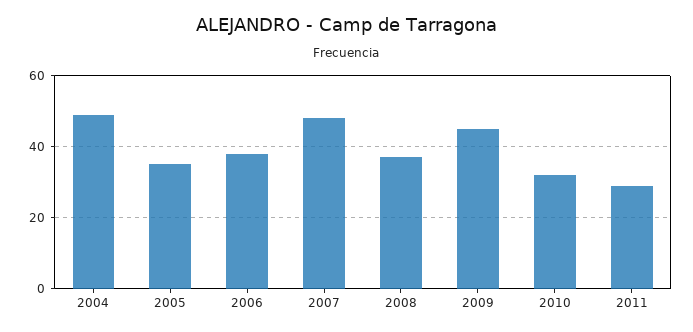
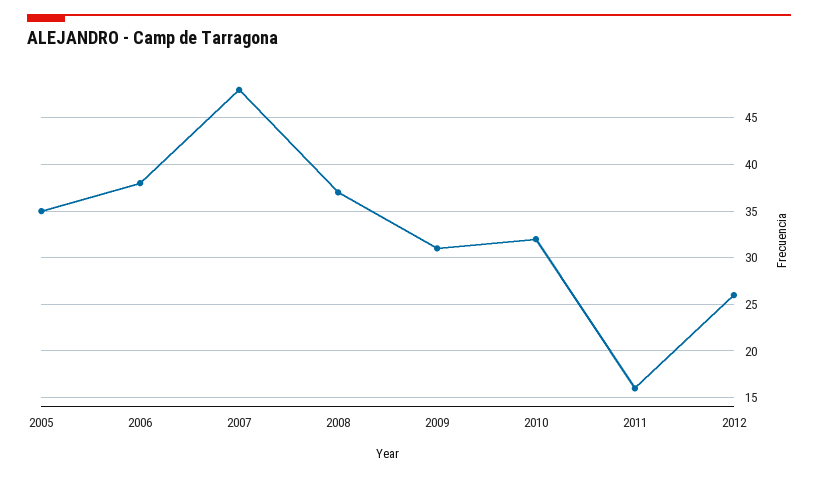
2004: 50 -> none
2009: 45 -> 31
2011: 30 -> 16
2012: none -> 26

